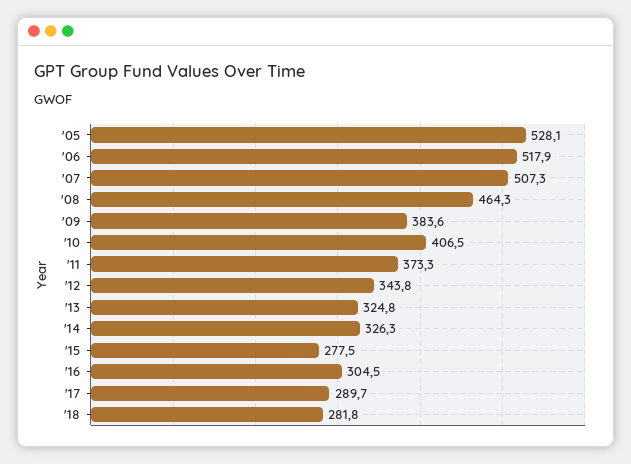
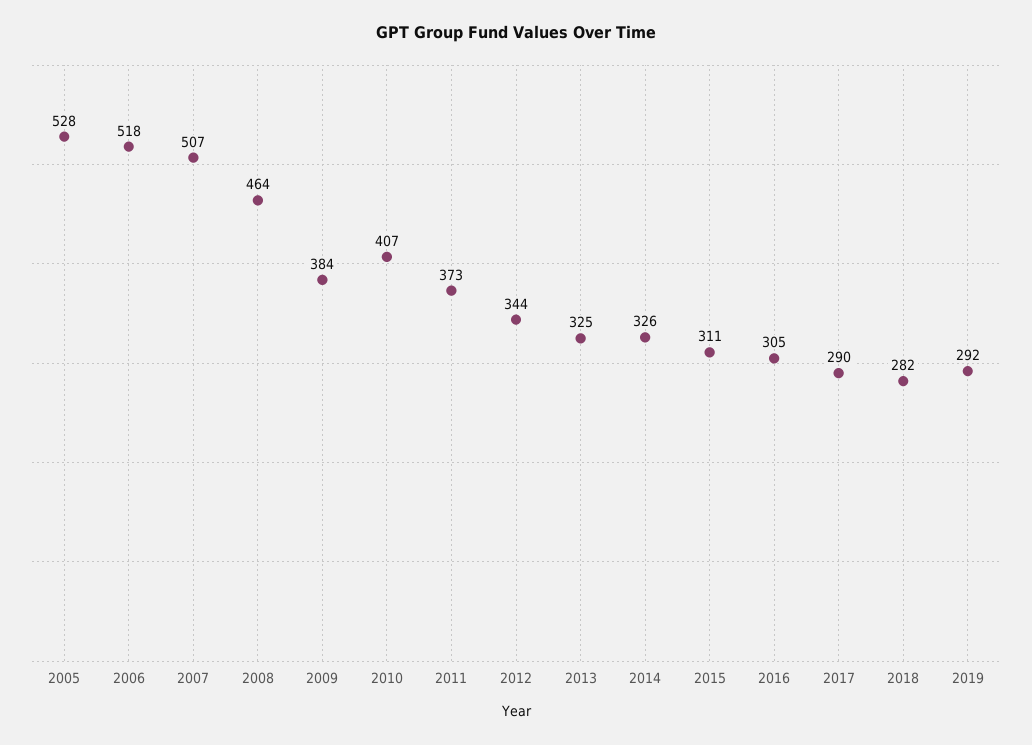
'15: 277.5 -> 311
2019: none -> 292

